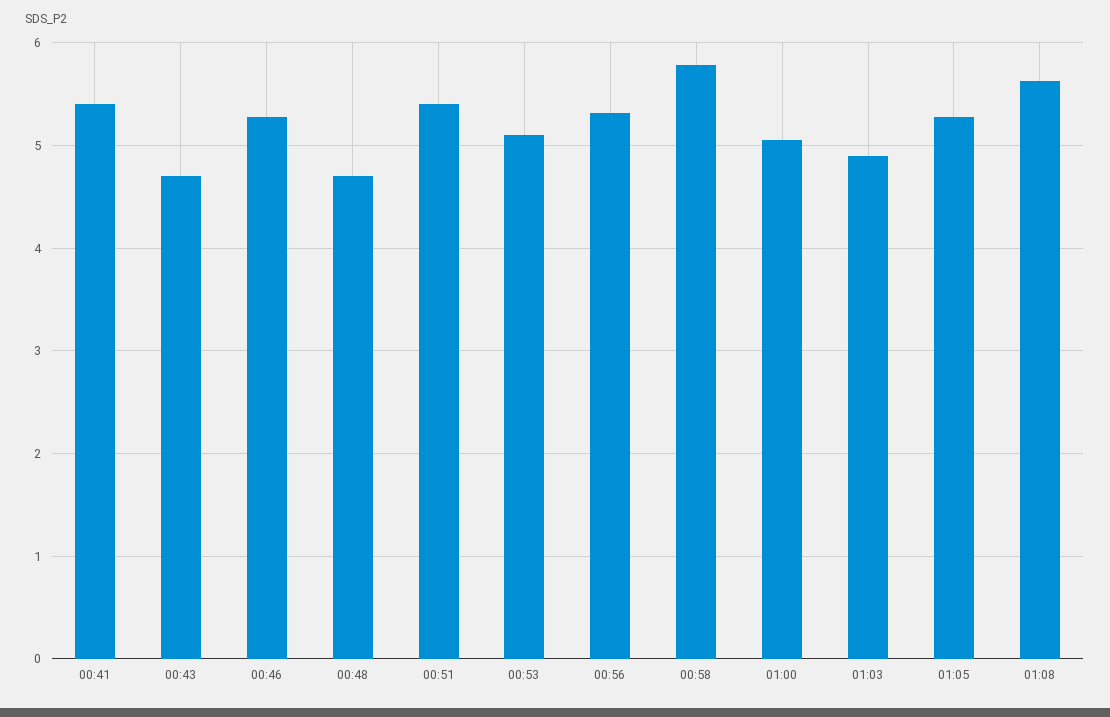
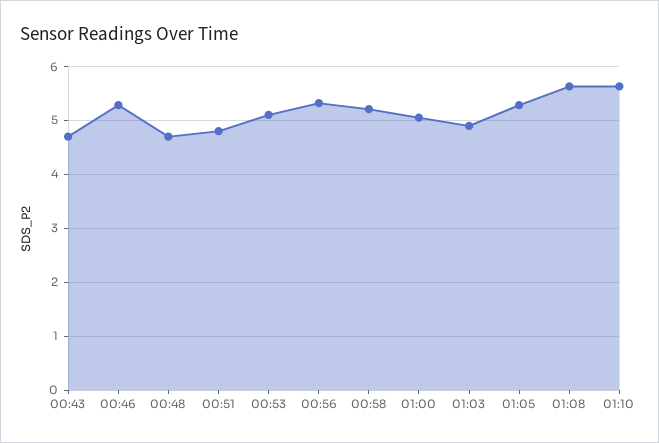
00:41: 5.4 -> none
00:51: 5.4 -> 4.8
00:58: 5.8 -> 5.2
01:10: none -> 5.6

